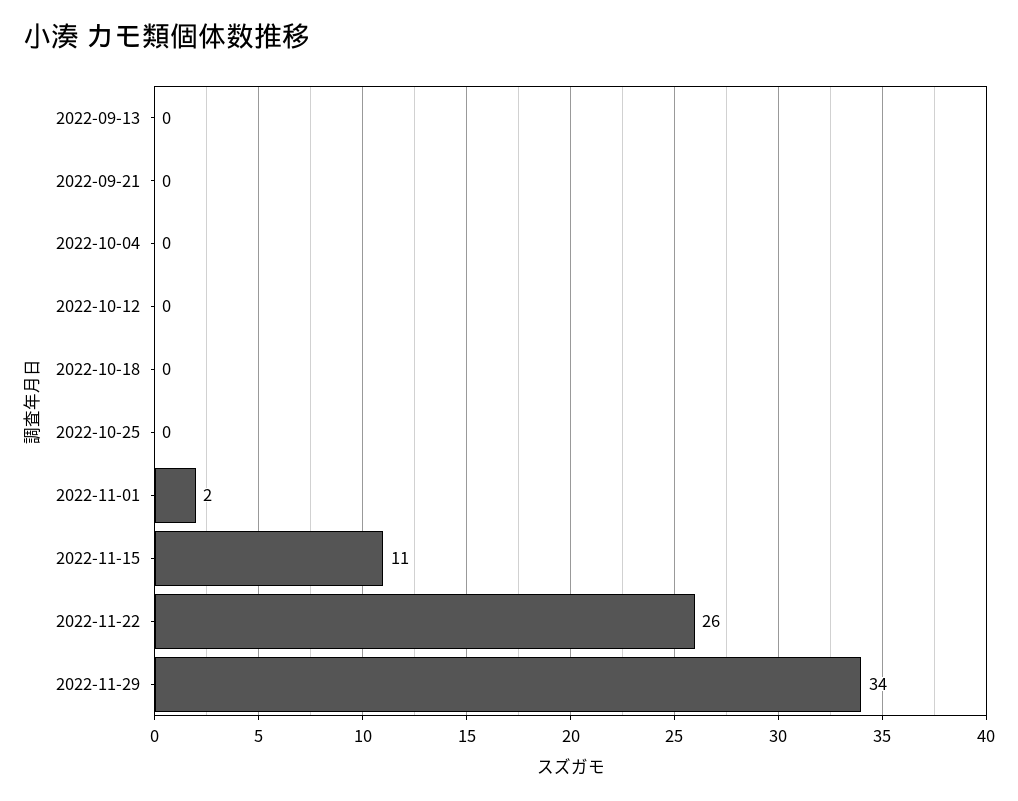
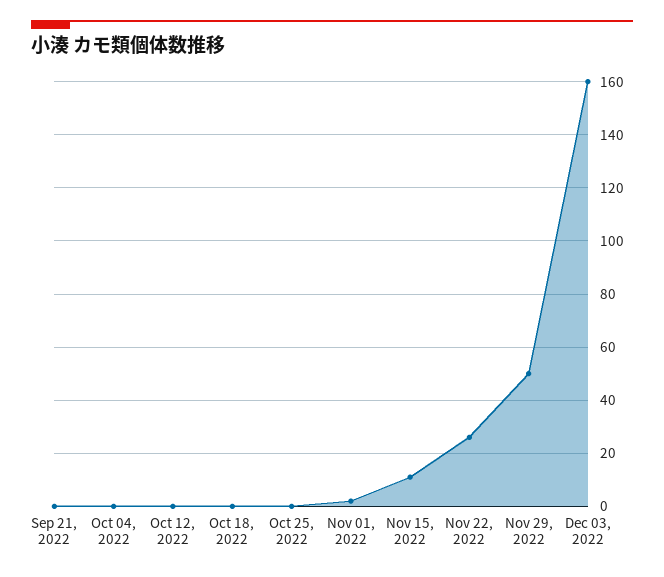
2022-09-13: 0 -> none
2022-11-29: 34 -> 50
Dec 03, 2022: none -> 160

